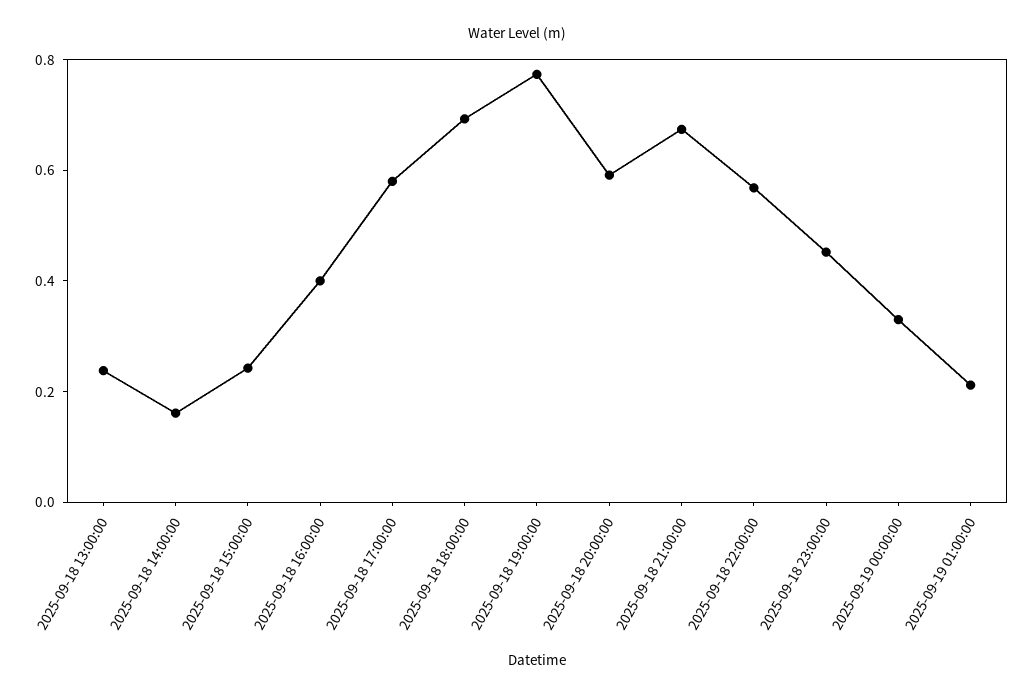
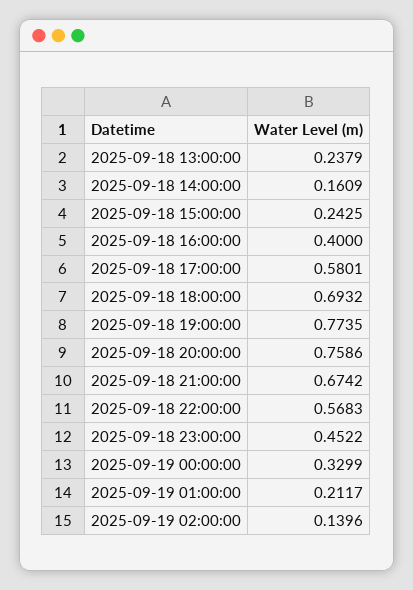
2025-09-18 20:00:00: 0.6 -> 0.7586
2025-09-19 02:00:00: none -> 0.1396

